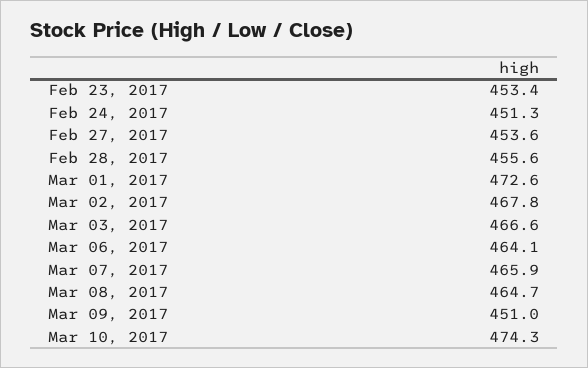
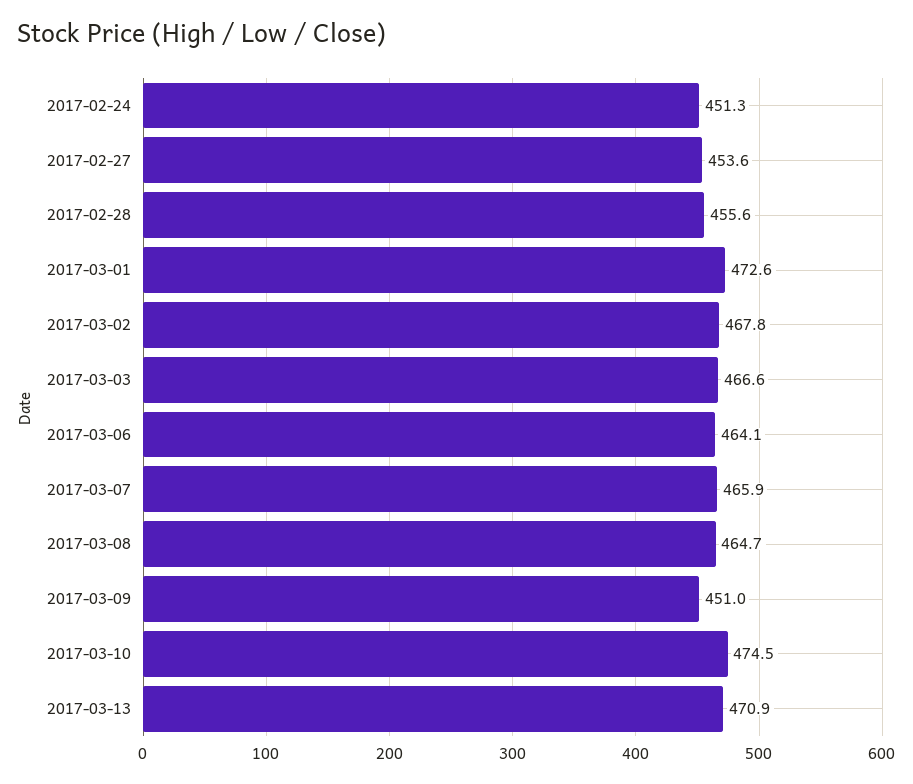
Feb 23, 2017: 453.4 -> none
Mar 10, 2017: 474.3 -> 474.5
2017-03-13: none -> 470.9

